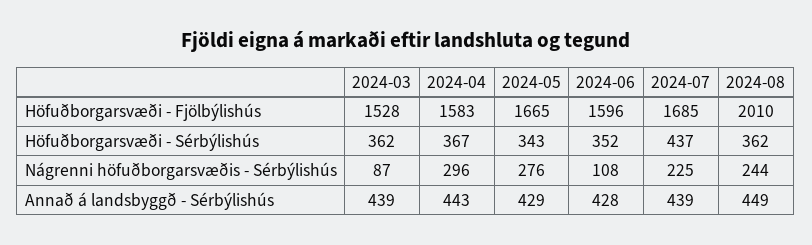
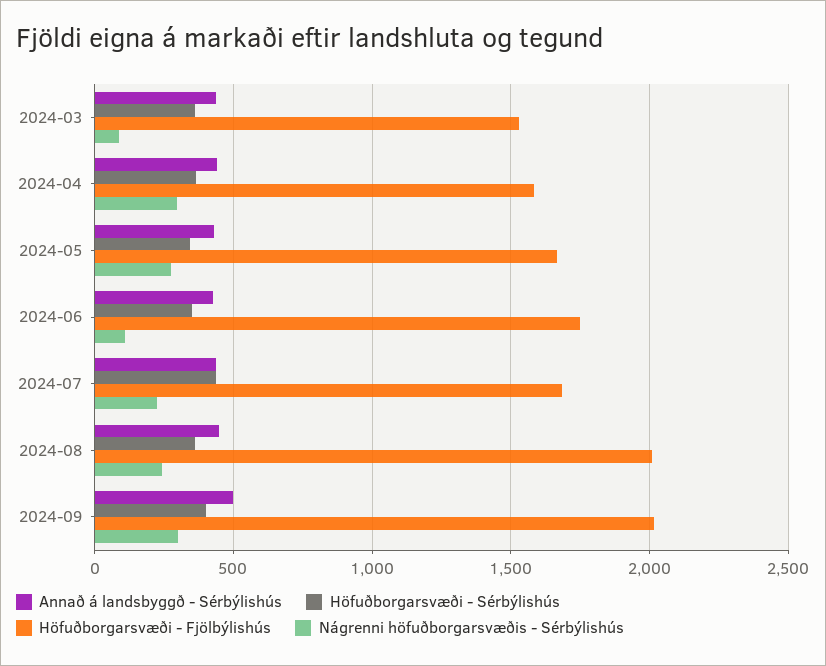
Höfuðborgarsvæði - Fjölbýlishús, 2024-06: 1596 -> 1750
Annað á landsbyggð - Sérbýlishús, 2024-09: none -> 500
Höfuðborgarsvæði - Sérbýlishús, 2024-09: none -> 400
Höfuðborgarsvæði - Fjölbýlishús, 2024-09: none -> 2000
Nágrenni höfuðborgarsvæðis - Sérbýlishús, 2024-09: none -> 300

